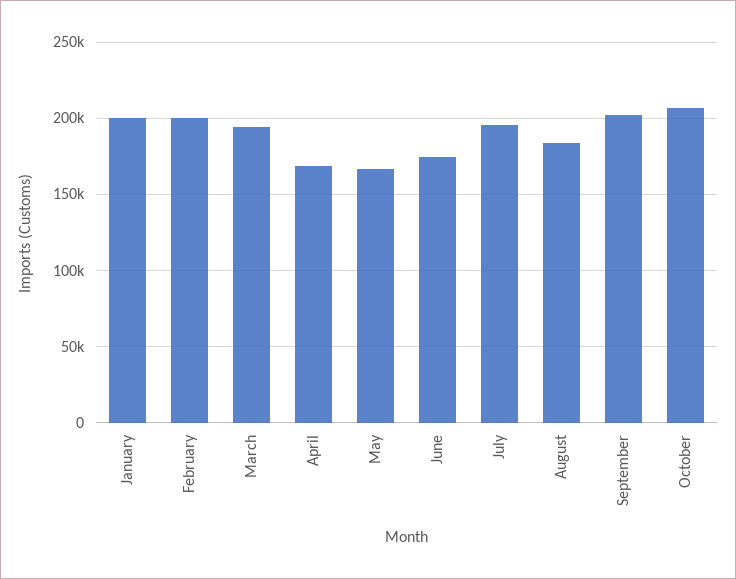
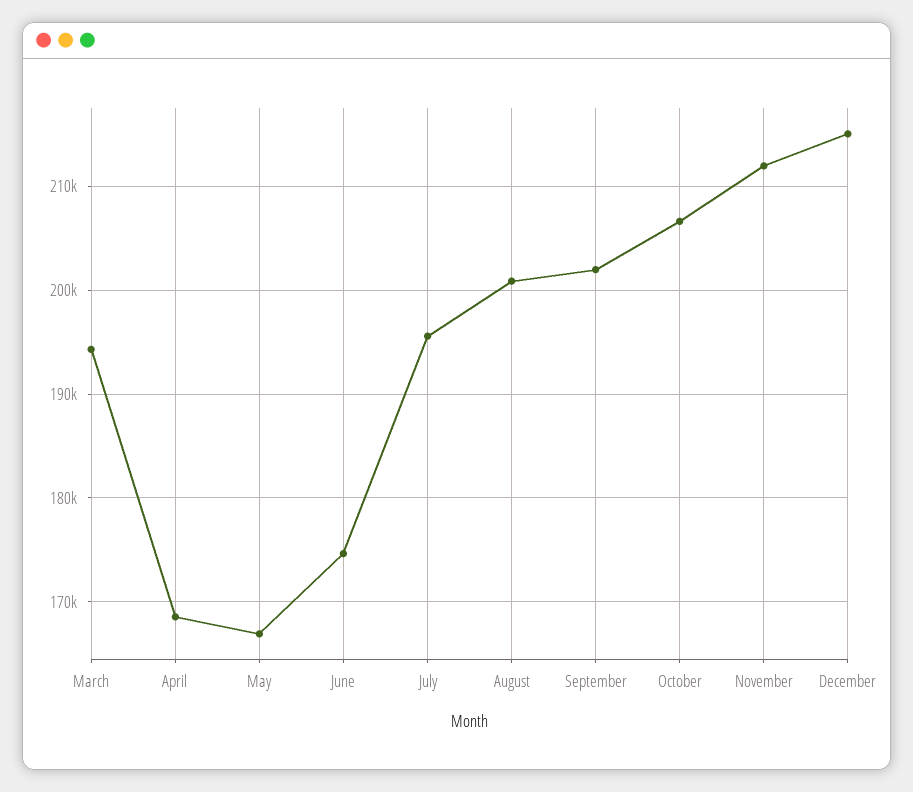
January: 200000 -> none
February: 200000 -> none
August: 185000 -> 201000
November: none -> 212000
December: none -> 215000

